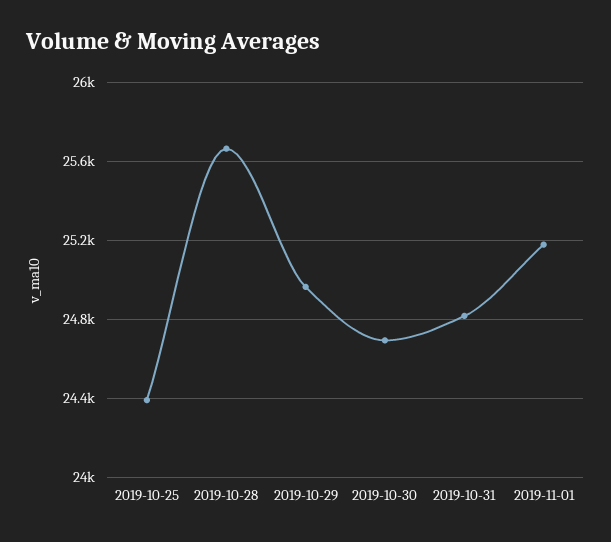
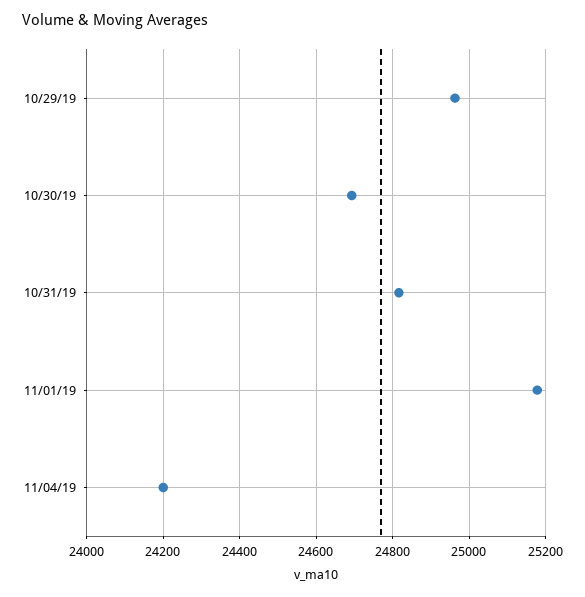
2019-10-25: 24400 -> none
2019-10-28: 25650 -> none
11/04/19: none -> 24200

